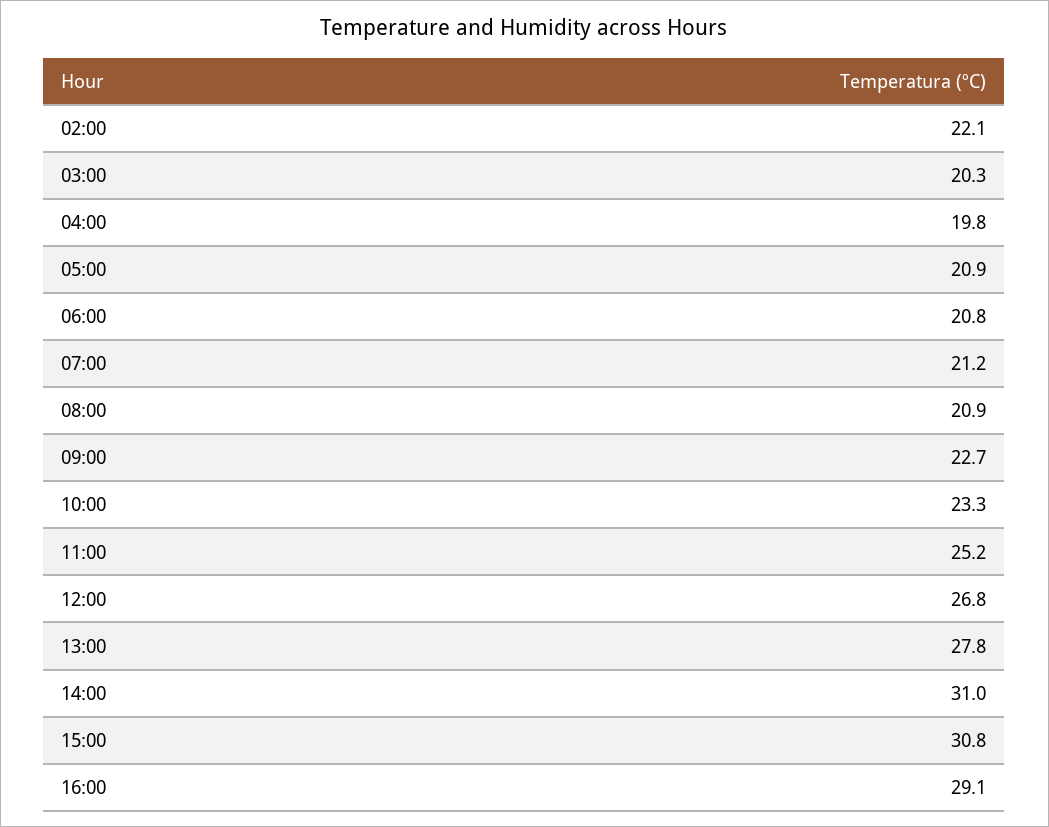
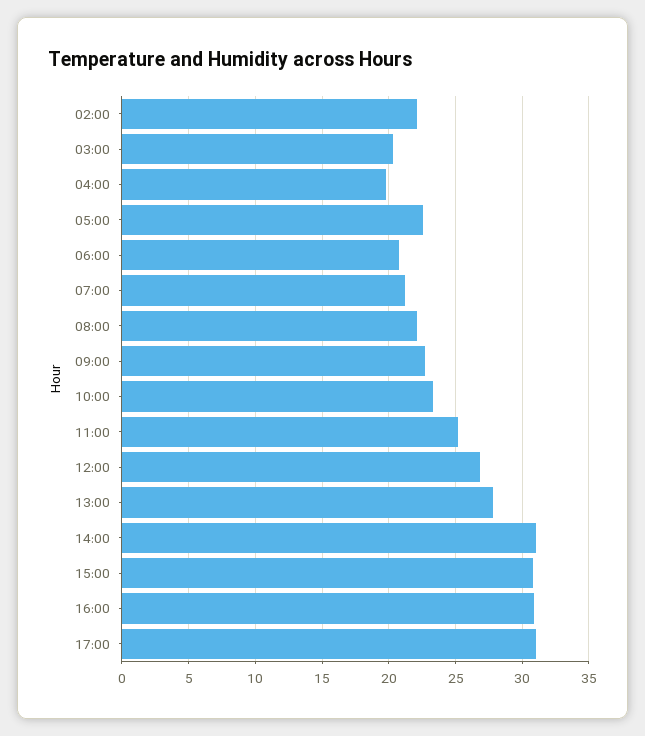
05:00: 20.9 -> 22.5
08:00: 20.9 -> 22
16:00: 29.1 -> 31
17:00: none -> 31

